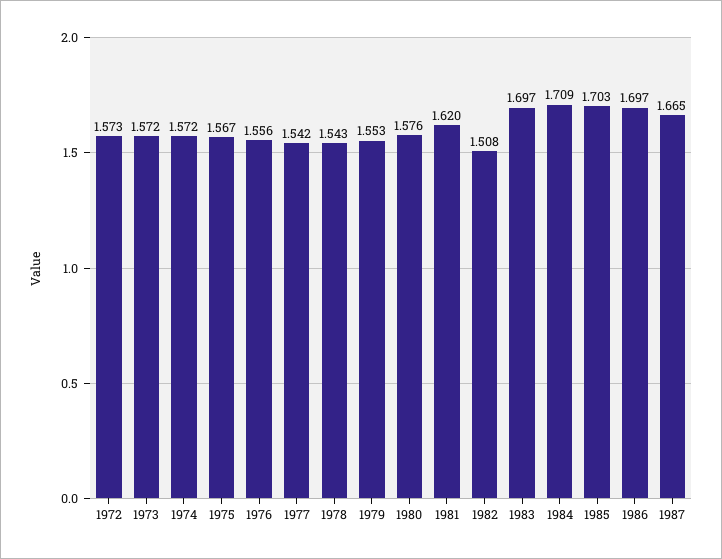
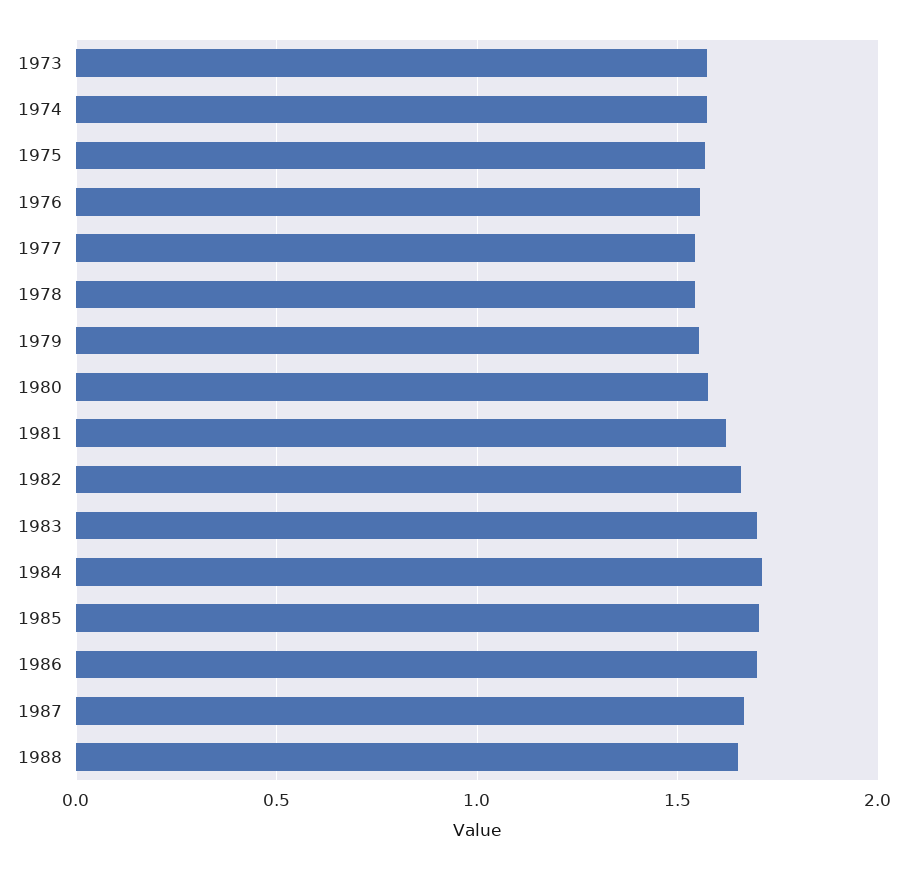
1972: 1.573 -> none
1982: 1.508 -> 1.65
1988: none -> 1.65

